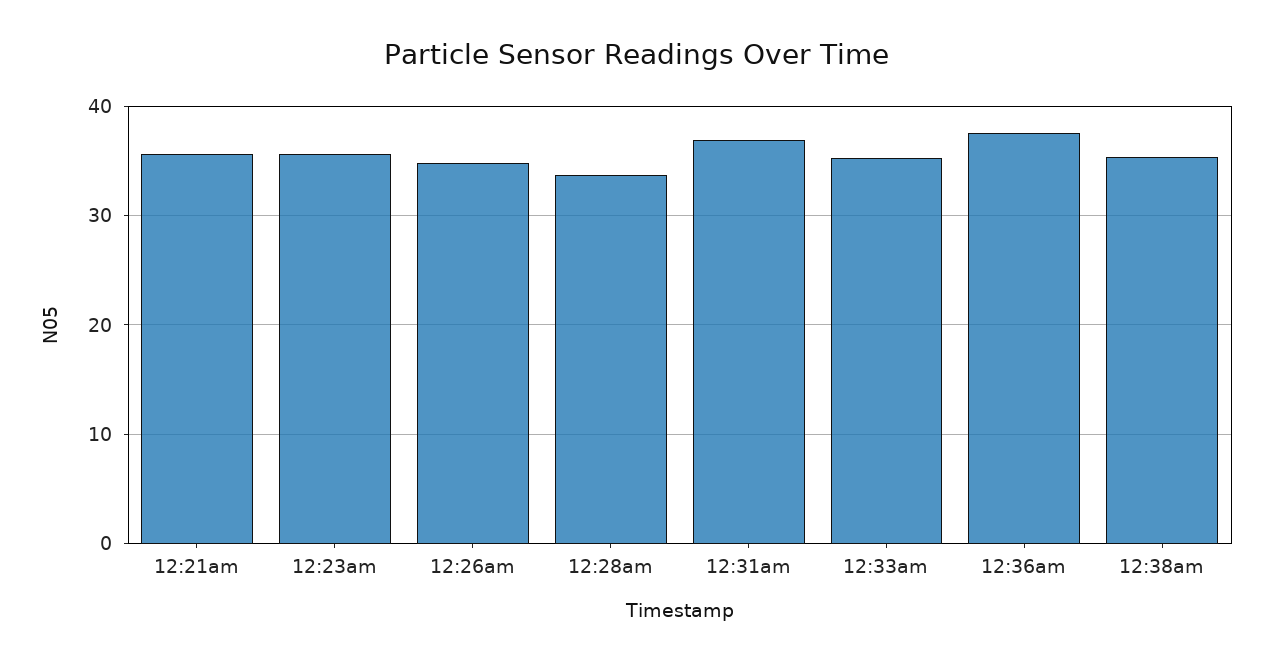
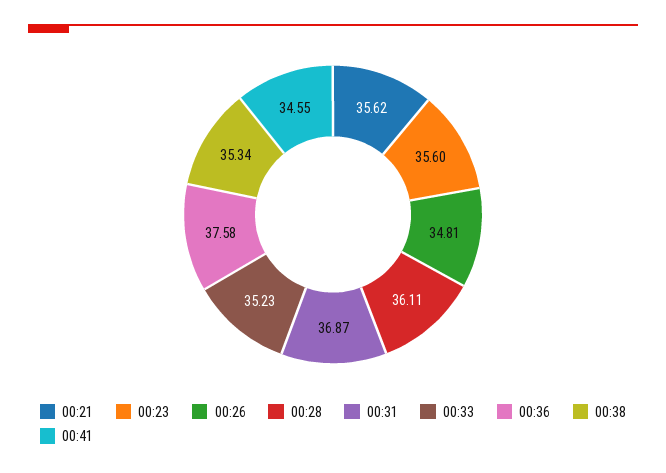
12:28am: 34 -> 36.11
00:41: none -> 34.55

